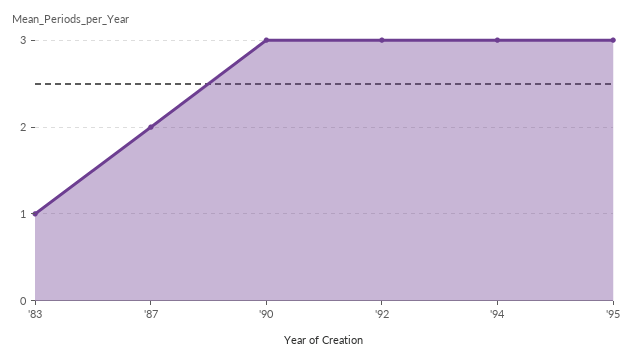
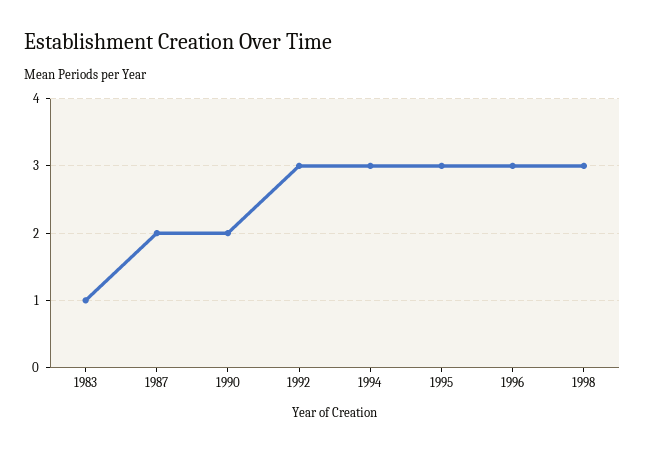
'90: 3 -> 2
1996: none -> 3
1998: none -> 3

